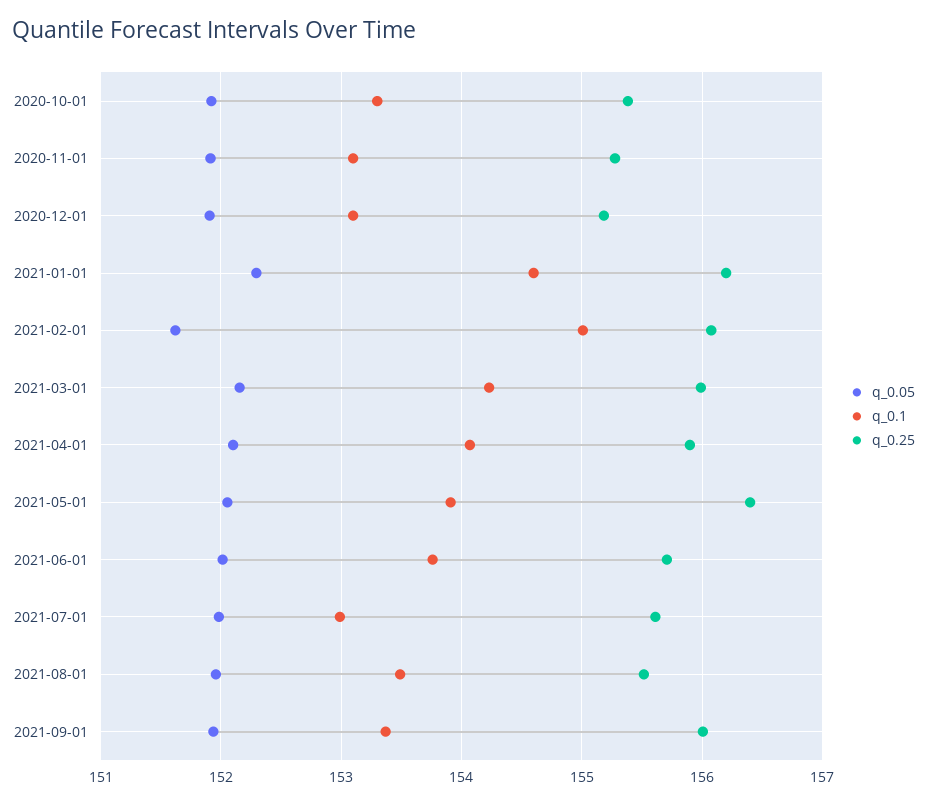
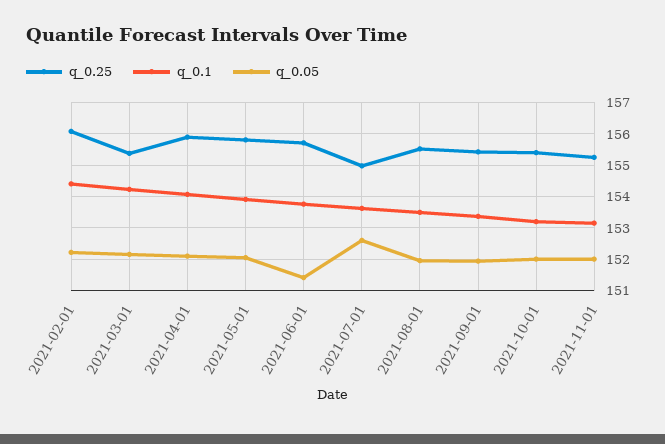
q_0.05, 2020-10-01: 151.9 -> none
q_0.1, 2020-10-01: 153.3 -> none
q_0.25, 2020-10-01: 155.4 -> none
q_0.05, 2020-11-01: 151.9 -> none
q_0.1, 2020-11-01: 153.1 -> none
q_0.25, 2020-11-01: 155.3 -> none
q_0.05, 2020-12-01: 151.9 -> none
q_0.1, 2020-12-01: 153.1 -> none
q_0.25, 2020-12-01: 155.2 -> none
q_0.05, 2021-01-01: 152.3 -> none
q_0.1, 2021-01-01: 154.6 -> none
q_0.25, 2021-01-01: 156.2 -> none
q_0.05, 2021-02-01: 151.6 -> 152.2
q_0.1, 2021-02-01: 155 -> 154.4
q_0.25, 2021-03-01: 156 -> 155.4
q_0.25, 2021-05-01: 156.4 -> 155.8
q_0.05, 2021-06-01: 152 -> 151.4
q_0.05, 2021-07-01: 152 -> 152.6
q_0.1, 2021-07-01: 153 -> 153.6
q_0.25, 2021-07-01: 155.6 -> 155
q_0.25, 2021-09-01: 156 -> 155.4
q_0.25, 2021-10-01: none -> 155.4
q_0.1, 2021-10-01: none -> 153.2
q_0.05, 2021-10-01: none -> 152
q_0.25, 2021-11-01: none -> 155.2
q_0.1, 2021-11-01: none -> 153.2
q_0.05, 2021-11-01: none -> 152

